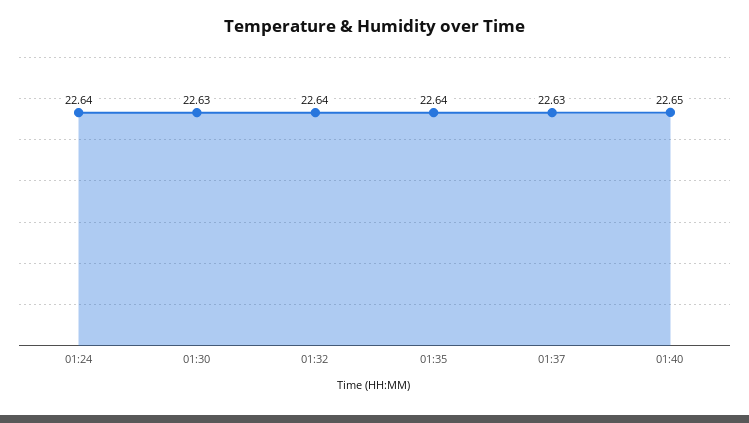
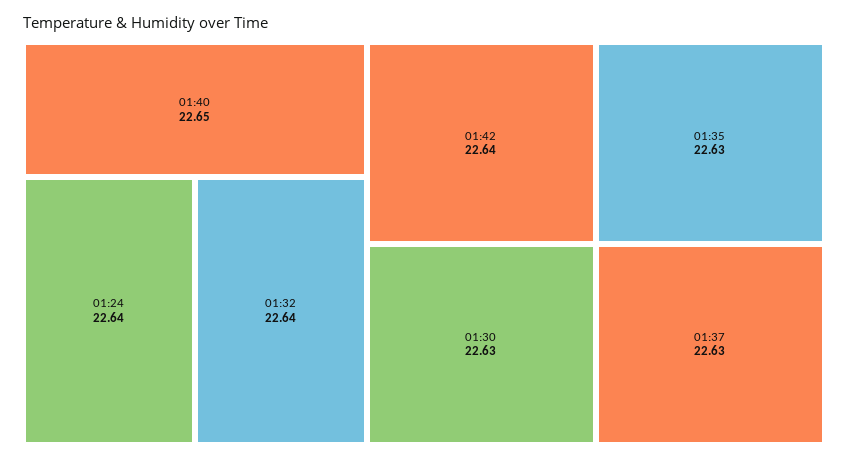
01:35: 22.64 -> 22.63
01:42: none -> 22.64

